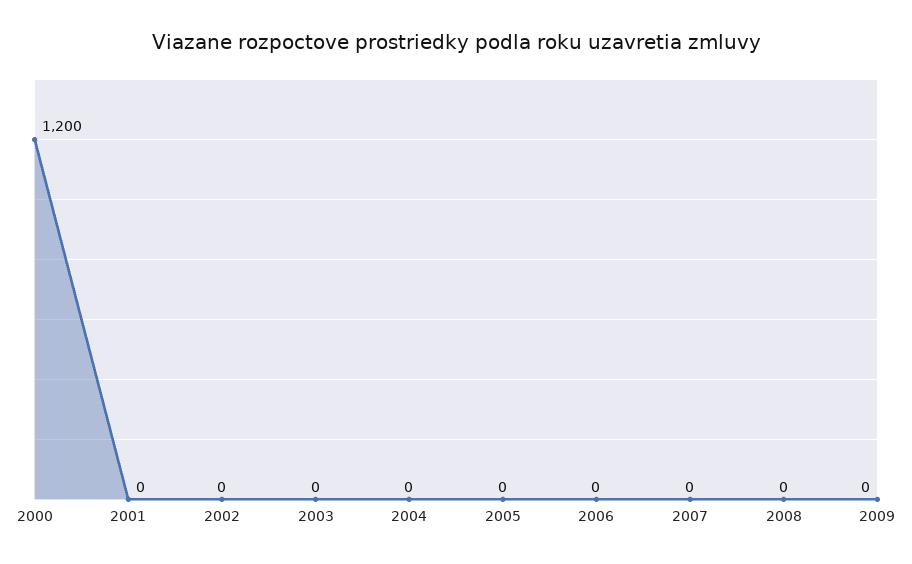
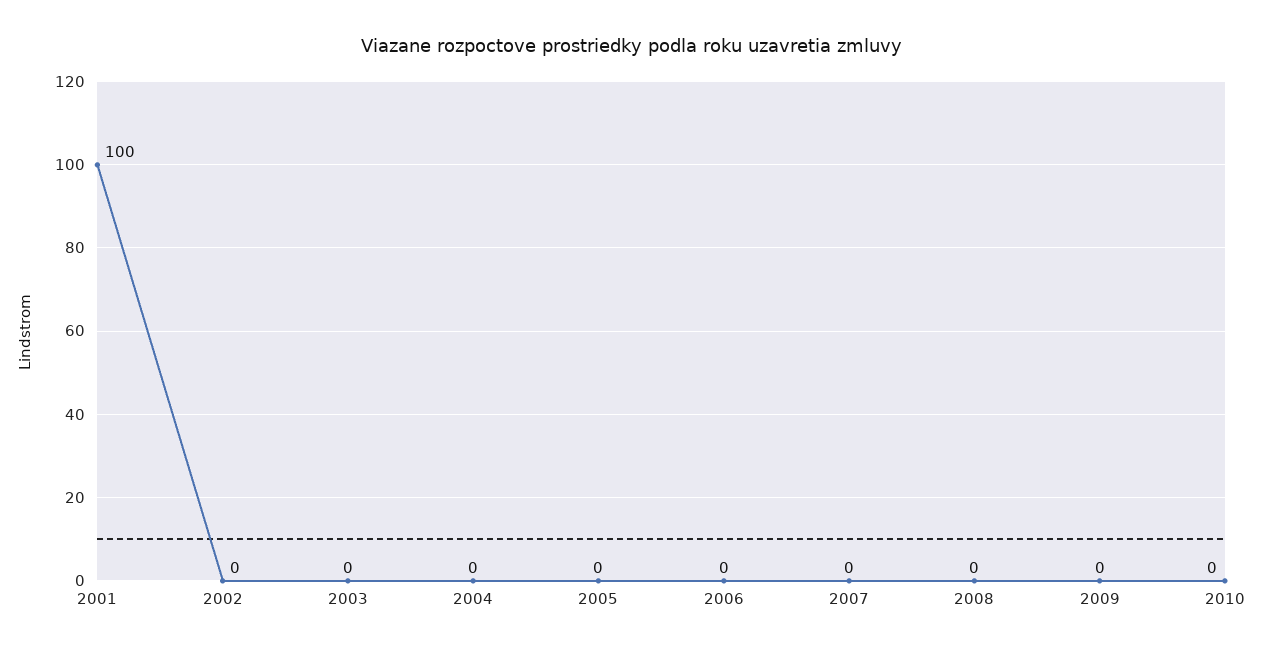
2000: 1200 -> none
2001: 0 -> 100
2010: none -> 0

